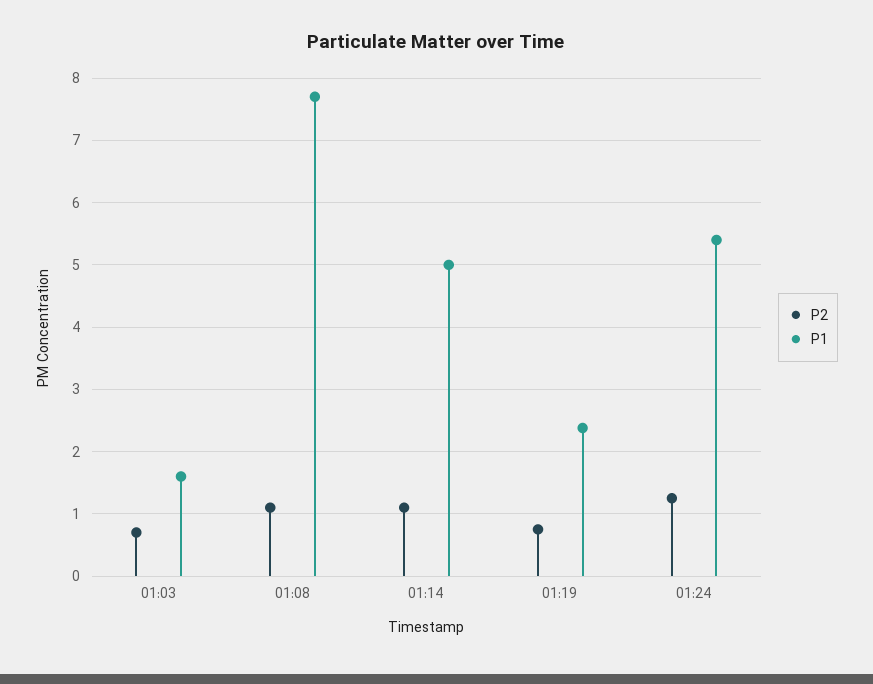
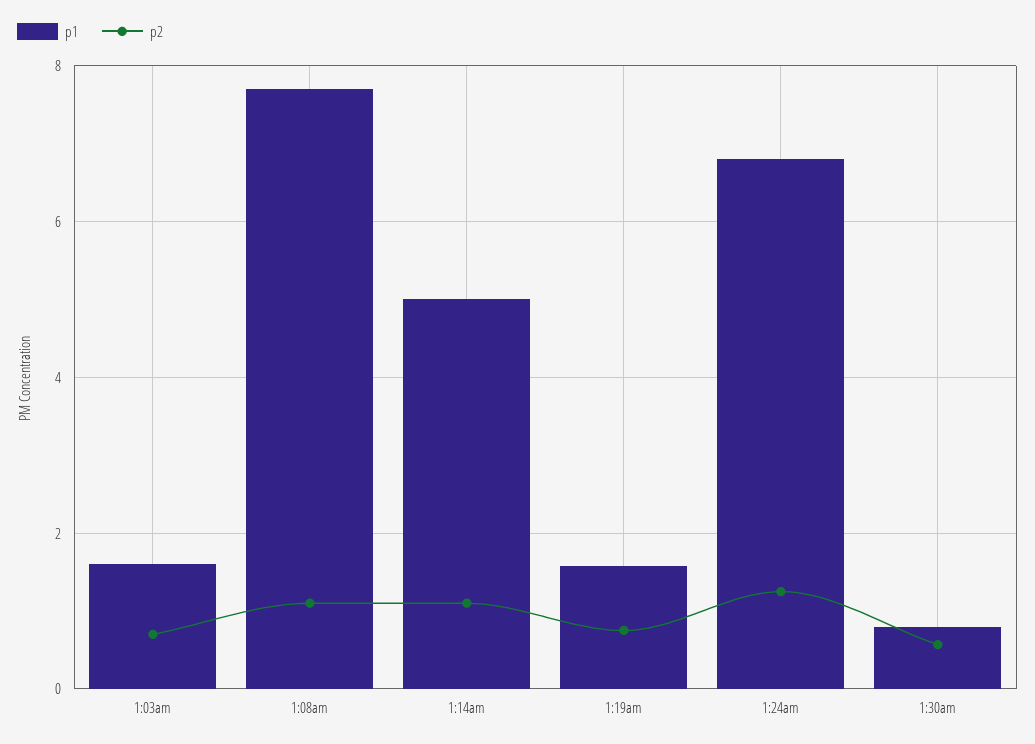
P1, 01:19: 2.4 -> 1.6
P1, 01:24: 5.4 -> 6.8
P1, 1:30am: none -> 0.8
P2, 1:30am: none -> 0.6

